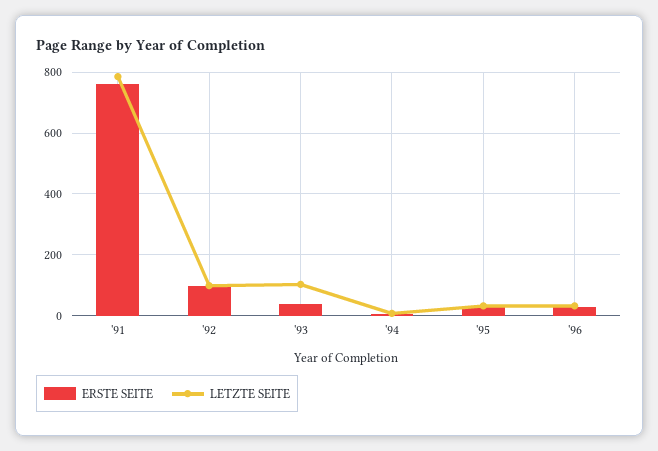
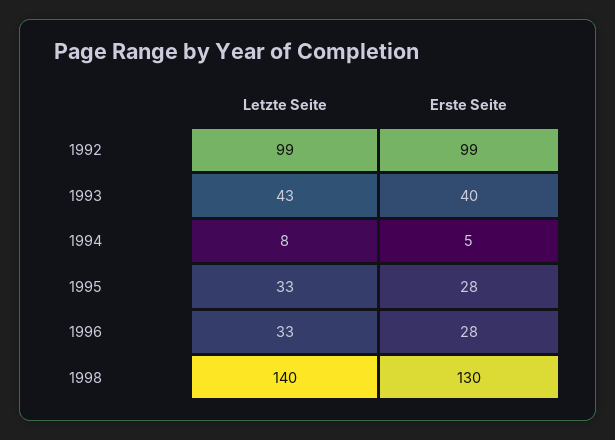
ERSTE SEITE, '91: 760 -> none
LETZTE SEITE, '91: 780 -> none
LETZTE SEITE, '93: 100 -> 43
LETZTE SEITE, 1998: none -> 140
ERSTE SEITE, 1998: none -> 130

